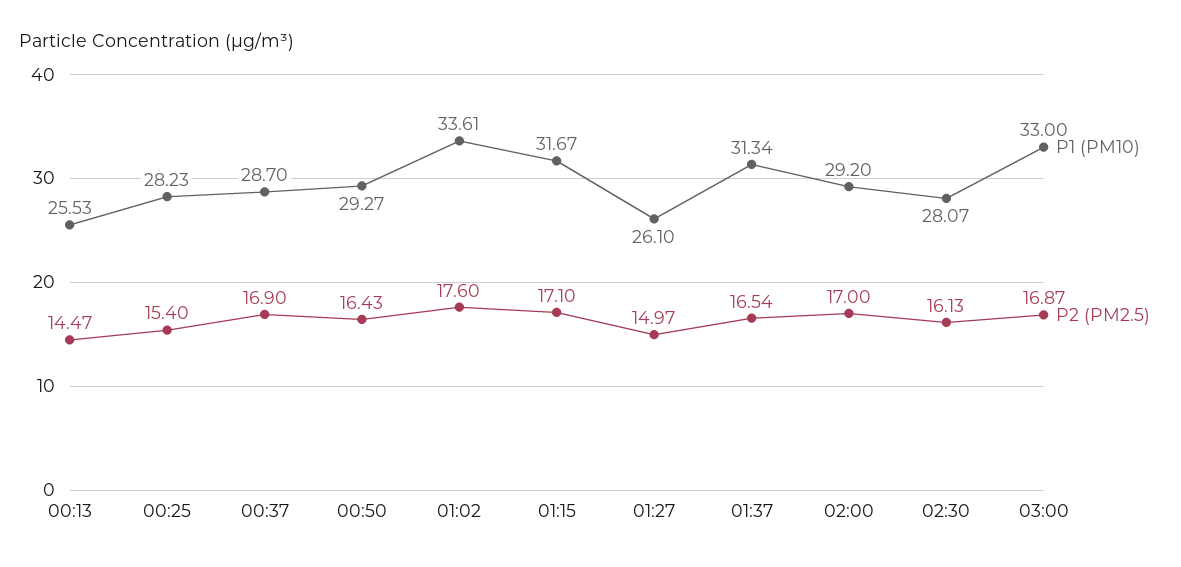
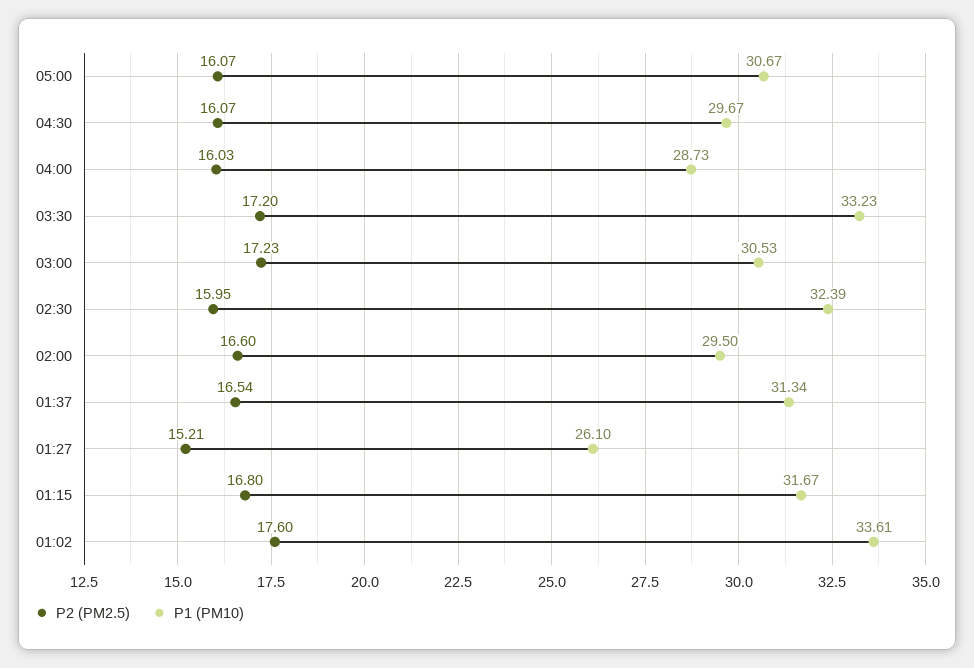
P1 (PM10), 00:13: 25.53 -> none
P2 (PM2.5), 00:13: 14.47 -> none
P1 (PM10), 00:25: 28.23 -> none
P2 (PM2.5), 00:25: 15.4 -> none
P1 (PM10), 00:37: 28.7 -> none
P2 (PM2.5), 00:37: 16.9 -> none
P1 (PM10), 00:50: 29.27 -> none
P2 (PM2.5), 00:50: 16.43 -> none
P2 (PM2.5), 01:15: 17.1 -> 16.8
P2 (PM2.5), 01:27: 14.97 -> 15.21
P1 (PM10), 02:00: 29.2 -> 29.5
P2 (PM2.5), 02:00: 17 -> 16.6
P1 (PM10), 02:30: 28.07 -> 32.39
P2 (PM2.5), 02:30: 16.13 -> 15.95
P1 (PM10), 03:00: 33 -> 30.53
P2 (PM2.5), 03:00: 16.87 -> 17.23
P2 (PM2.5), 05:00: none -> 16.07
P1 (PM10), 05:00: none -> 30.67
P2 (PM2.5), 04:30: none -> 16.07
P1 (PM10), 04:30: none -> 29.67
P2 (PM2.5), 04:00: none -> 16.03
P1 (PM10), 04:00: none -> 28.73
P2 (PM2.5), 03:30: none -> 17.2
P1 (PM10), 03:30: none -> 33.23

